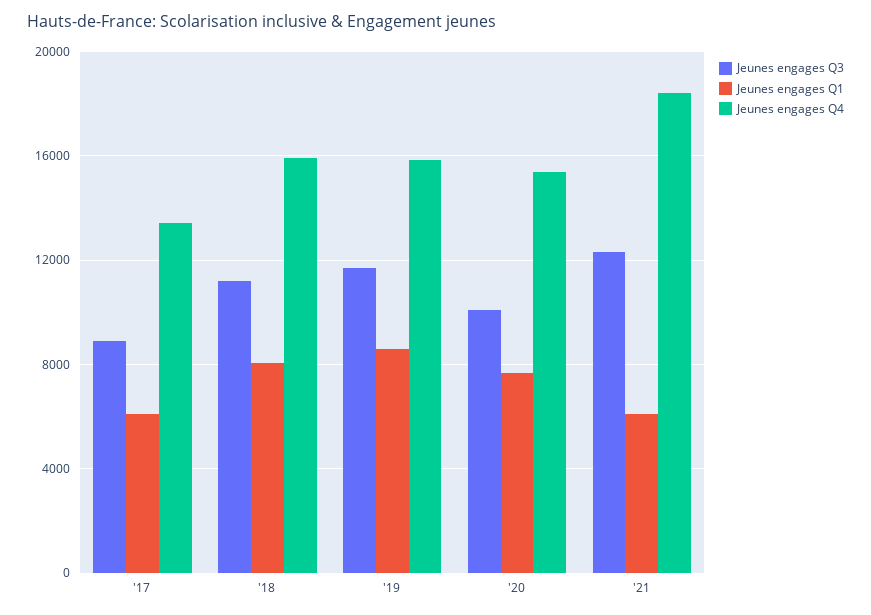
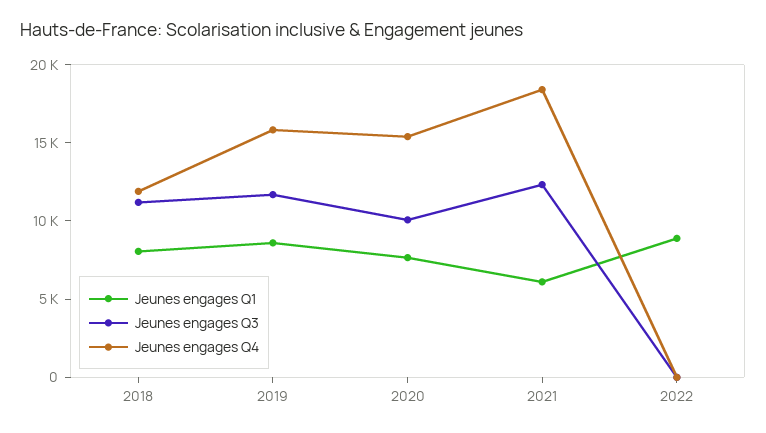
Jeunes engages Q3, '17: 9000 -> none
Jeunes engages Q1, '17: 6000 -> none
Jeunes engages Q4, '17: 13500 -> none
Jeunes engages Q4, '18: 16000 -> 12000
Jeunes engages Q1, 2022: none -> 9000
Jeunes engages Q3, 2022: none -> 0
Jeunes engages Q4, 2022: none -> 0

